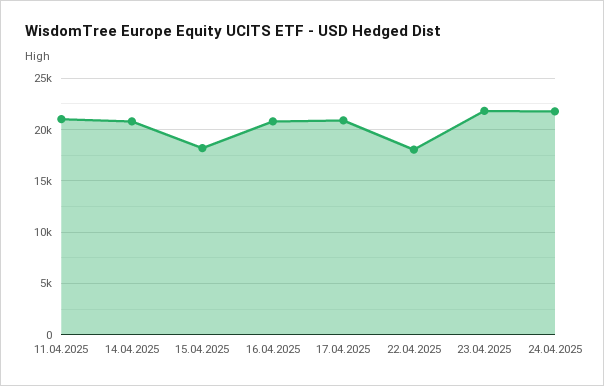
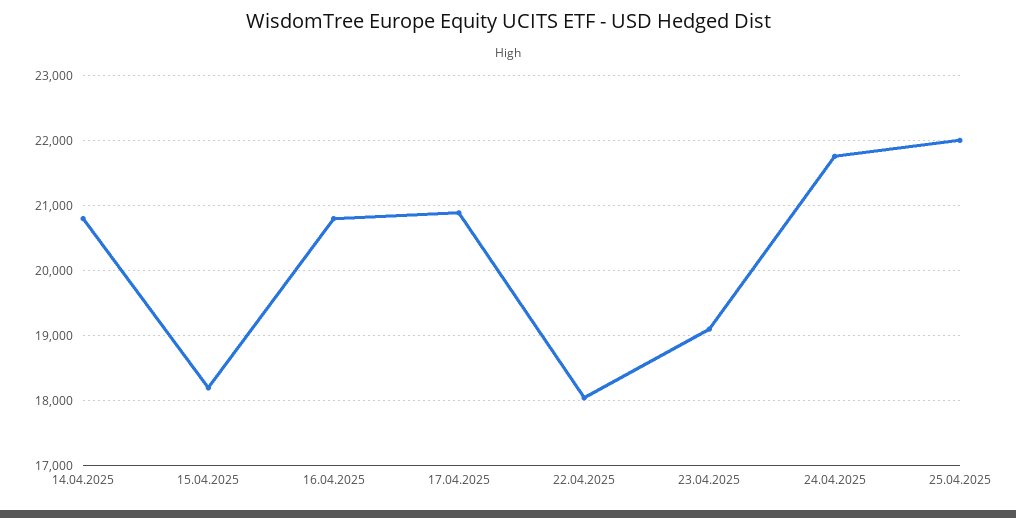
11.04.2025: 21000 -> none
23.04.2025: 22000 -> 19100
25.04.2025: none -> 22000

